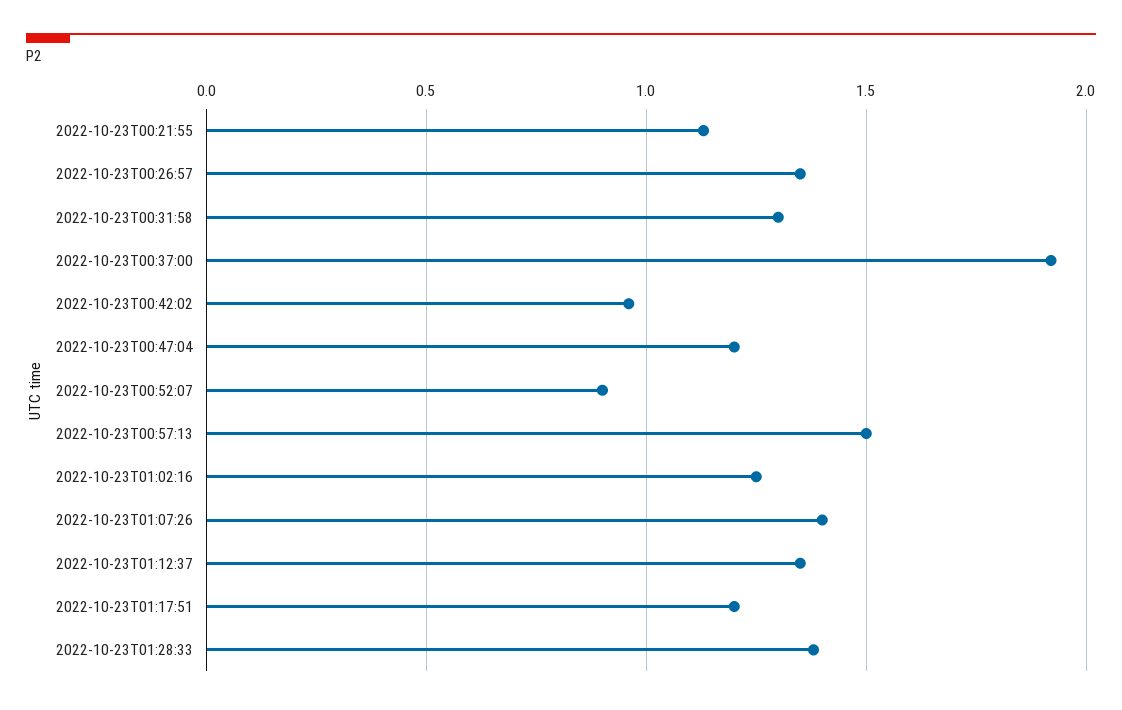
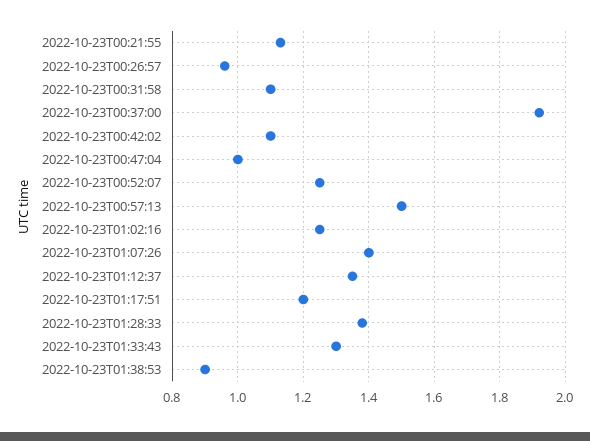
2022-10-23T00:26:57: 1.35 -> 0.95
2022-10-23T00:31:58: 1.3 -> 1.1
2022-10-23T00:42:02: 0.95 -> 1.1
2022-10-23T00:47:04: 1.2 -> 1
2022-10-23T00:52:07: 0.9 -> 1.25
2022-10-23T01:33:43: none -> 1.3
2022-10-23T01:38:53: none -> 0.9

